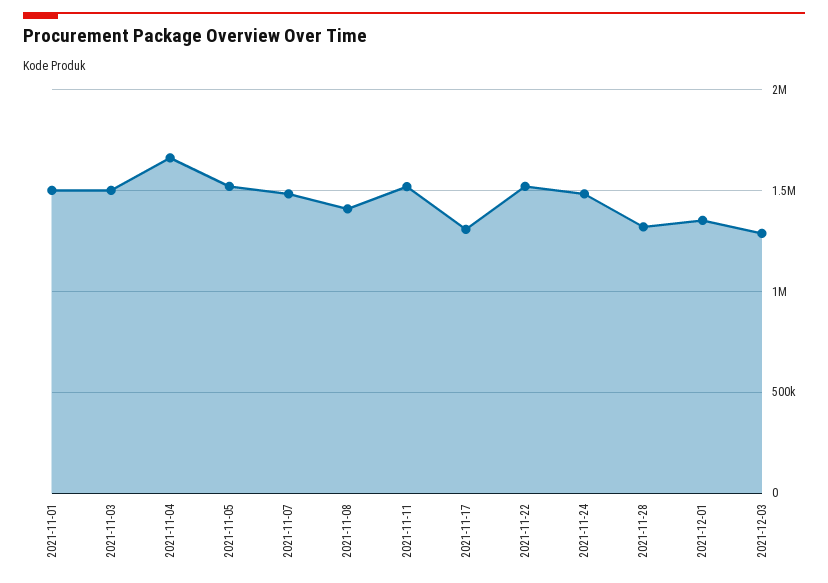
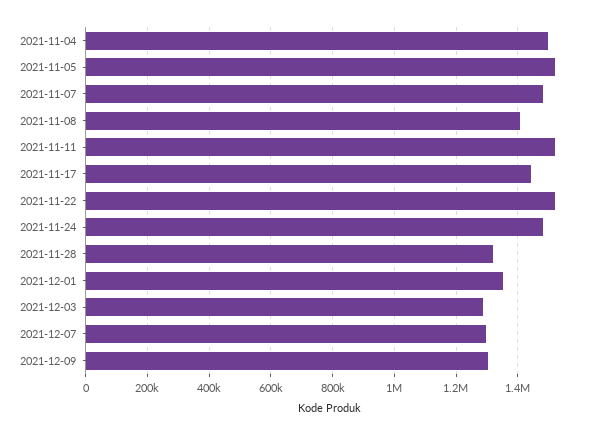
2021-11-01: 1500000 -> none
2021-11-03: 1500000 -> none
2021-11-04: 1650000 -> 1500000
2021-11-17: 1300000 -> 1440000
2021-12-07: none -> 1300000
2021-12-09: none -> 1300000

